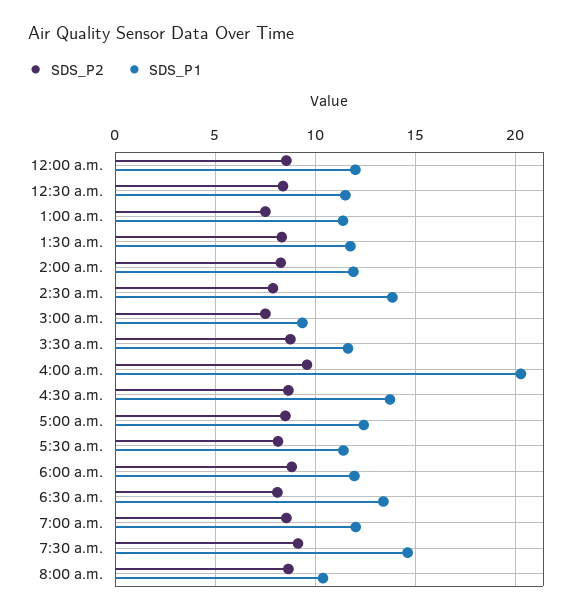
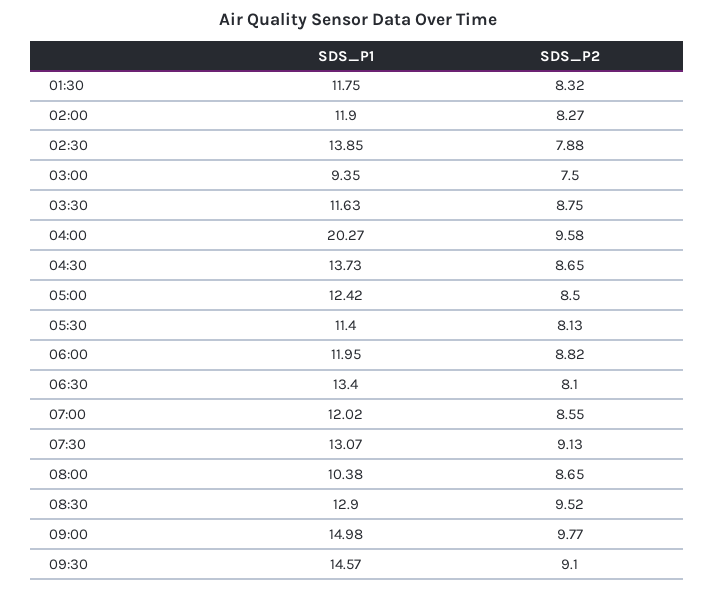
SDS_P2, 12:00 a.m.: 8.5 -> none
SDS_P1, 12:00 a.m.: 12 -> none
SDS_P2, 12:30 a.m.: 8.5 -> none
SDS_P1, 12:30 a.m.: 11.5 -> none
SDS_P2, 1:00 a.m.: 7.5 -> none
SDS_P1, 1:00 a.m.: 11.5 -> none
SDS_P1, 7:30 a.m.: 14.5 -> 13.07
SDS_P1, 08:30: none -> 12.9
SDS_P2, 08:30: none -> 9.52
SDS_P1, 09:00: none -> 14.98
SDS_P2, 09:00: none -> 9.77
SDS_P1, 09:30: none -> 14.57
SDS_P2, 09:30: none -> 9.1

